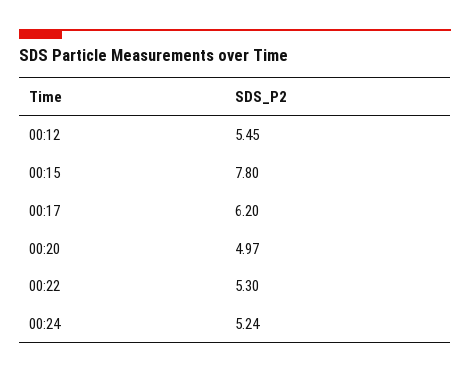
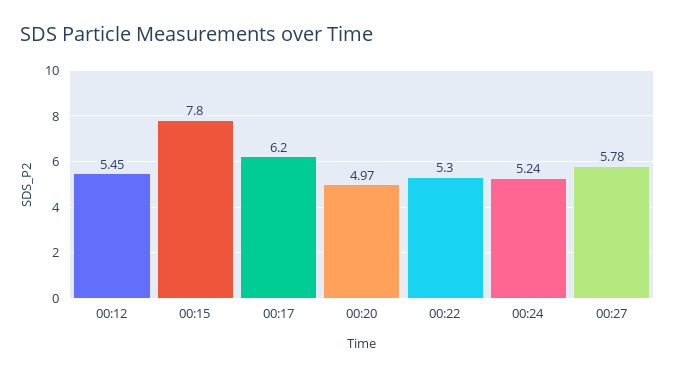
00:27: none -> 5.78

